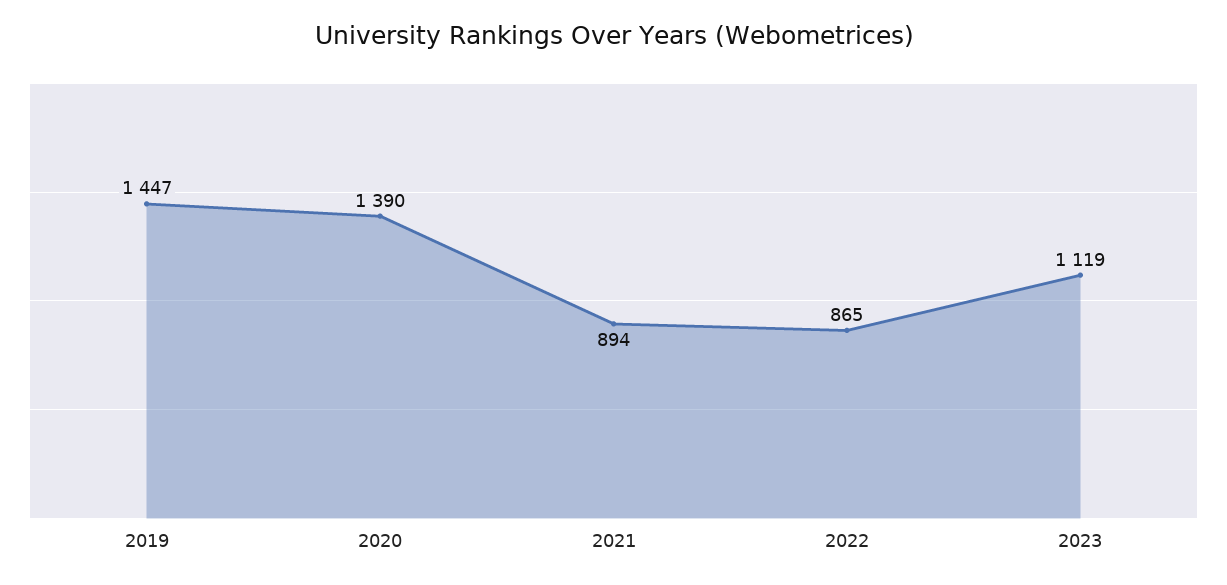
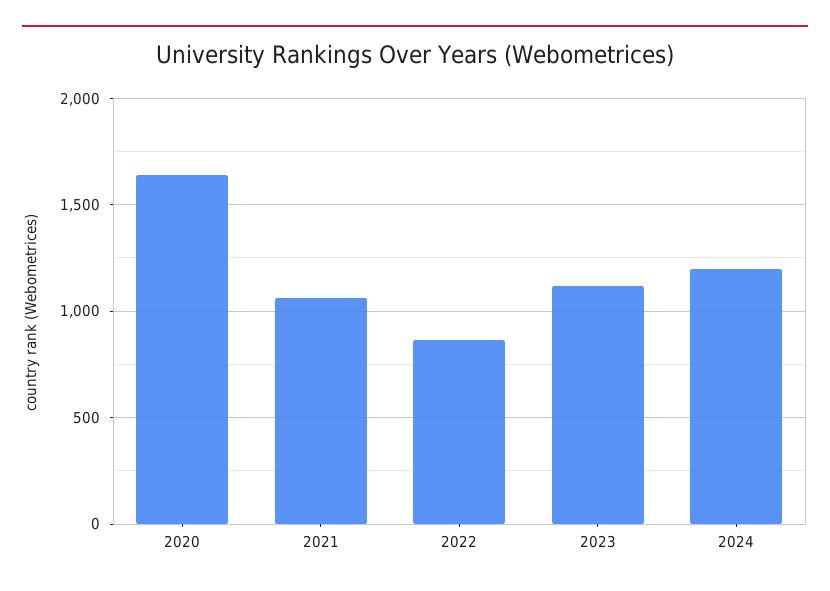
2019: 1447 -> none
2020: 1390 -> 1650
2021: 894 -> 1050
2024: none -> 1200

